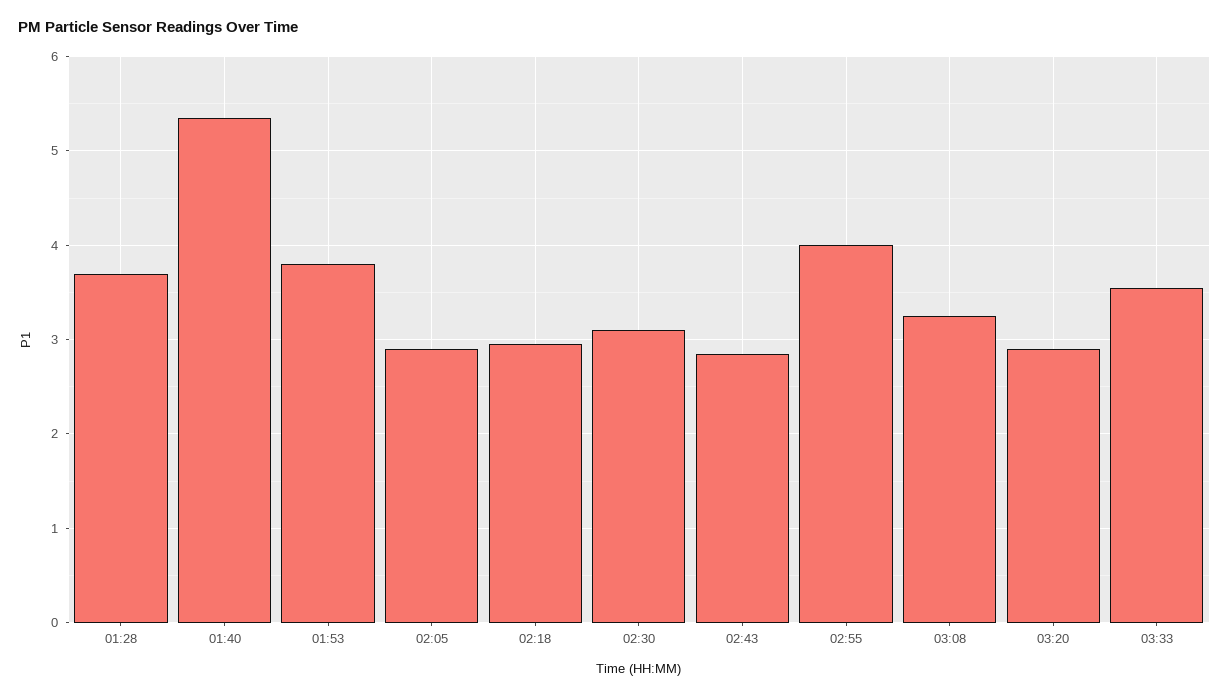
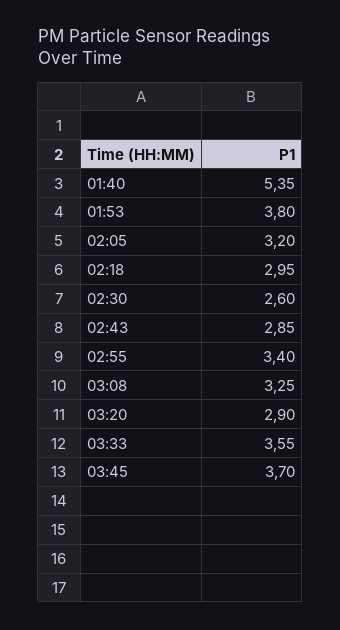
01:28: 3.7 -> none
02:05: 2.9 -> 3.2
02:30: 3.1 -> 2.6
02:55: 4 -> 3.4
03:45: none -> 3.7

